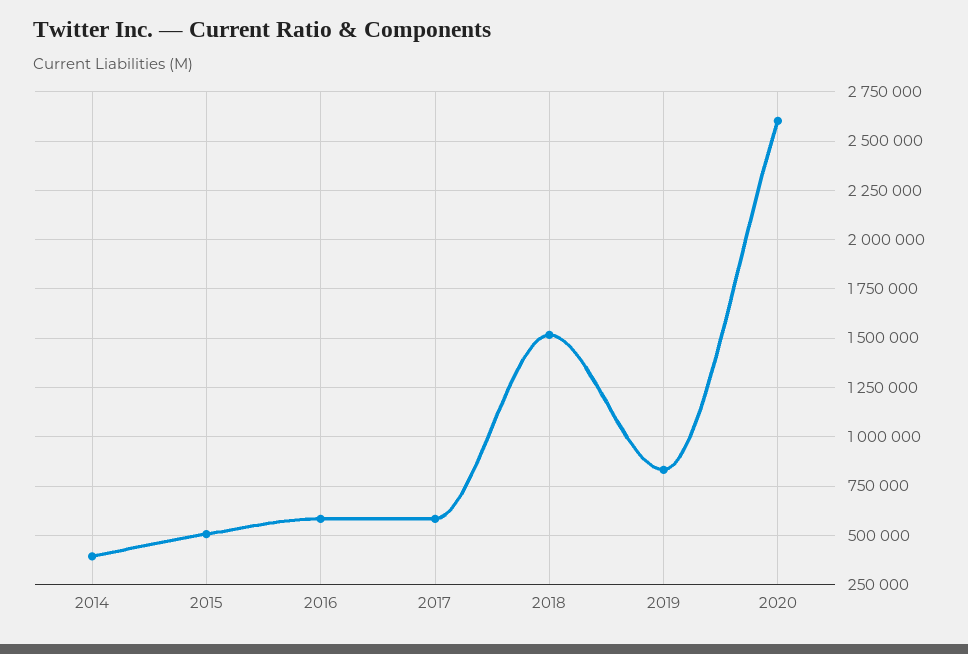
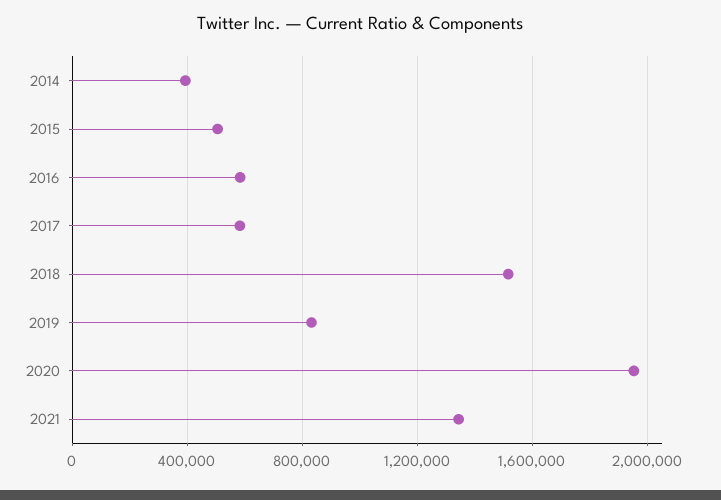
2020: 2600000 -> 1950000
2021: none -> 1350000

